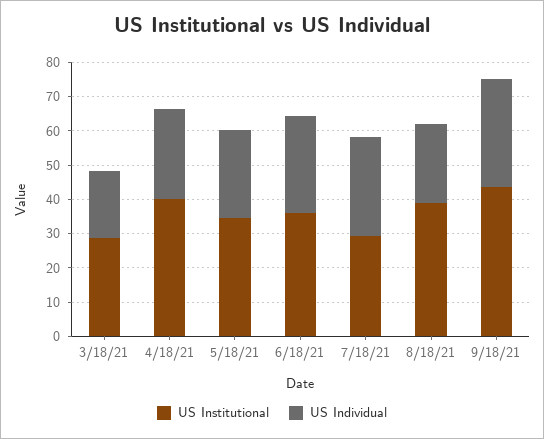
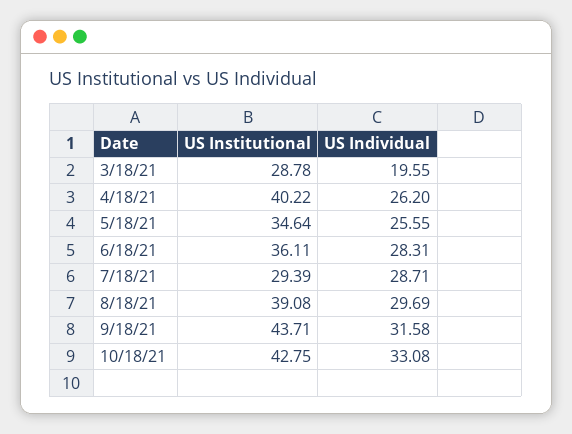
US Individual, 8/18/21: 22.5 -> 29.69
US Institutional, 10/18/21: none -> 42.75
US Individual, 10/18/21: none -> 33.08

